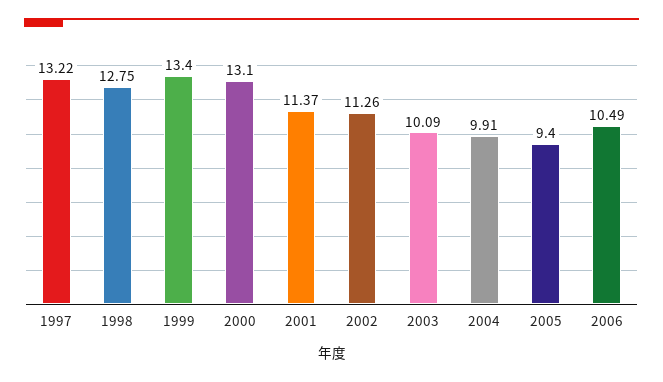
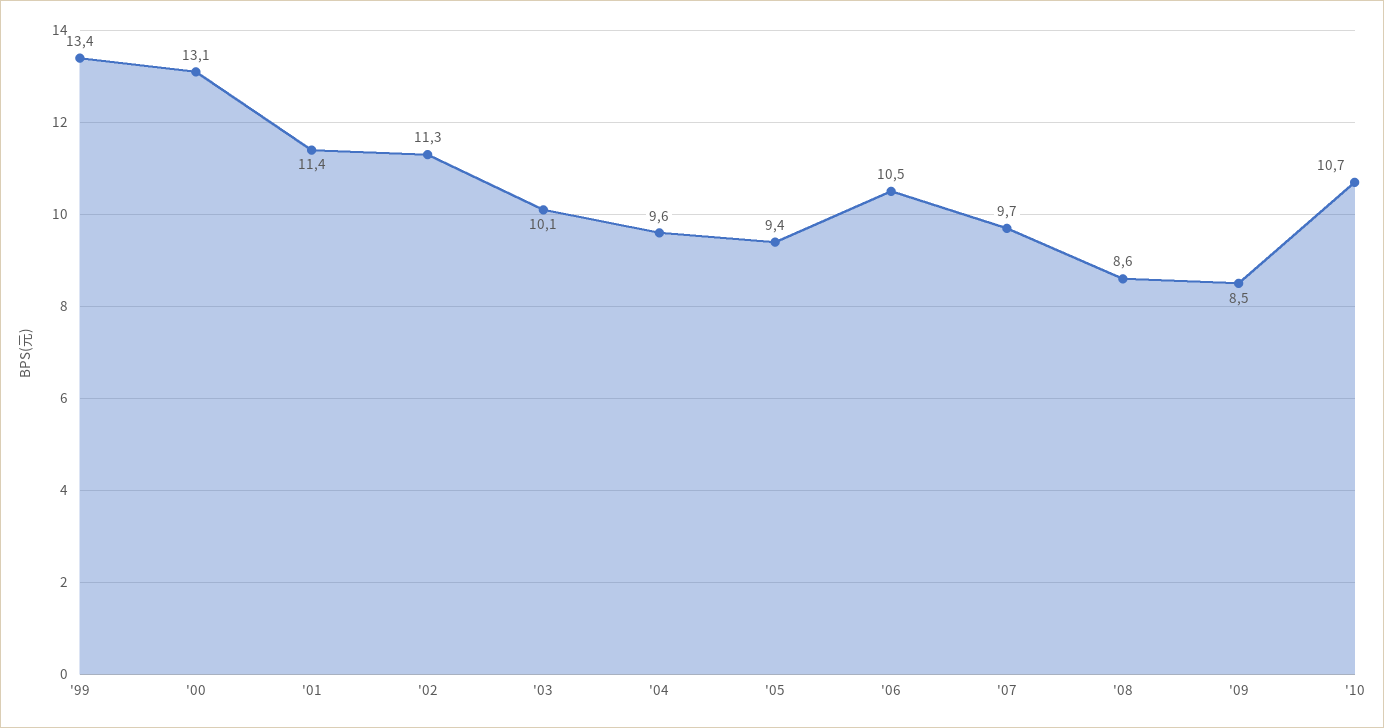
1997: 13.22 -> none
1998: 12.75 -> none
2004: 9.91 -> 9.6
'07: none -> 9.7
'08: none -> 8.6
'09: none -> 8.5
'10: none -> 10.7

